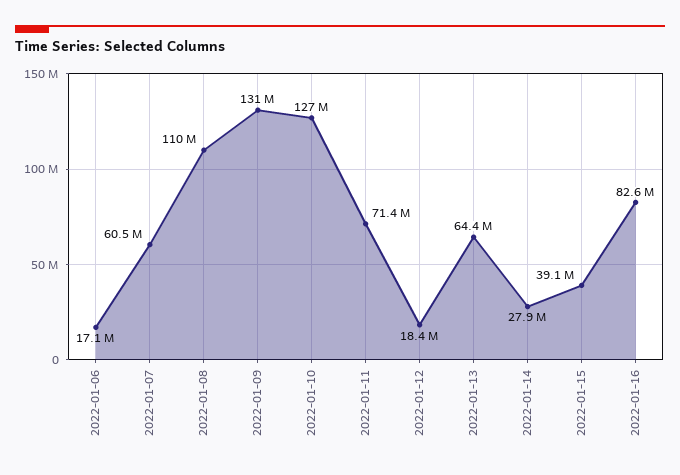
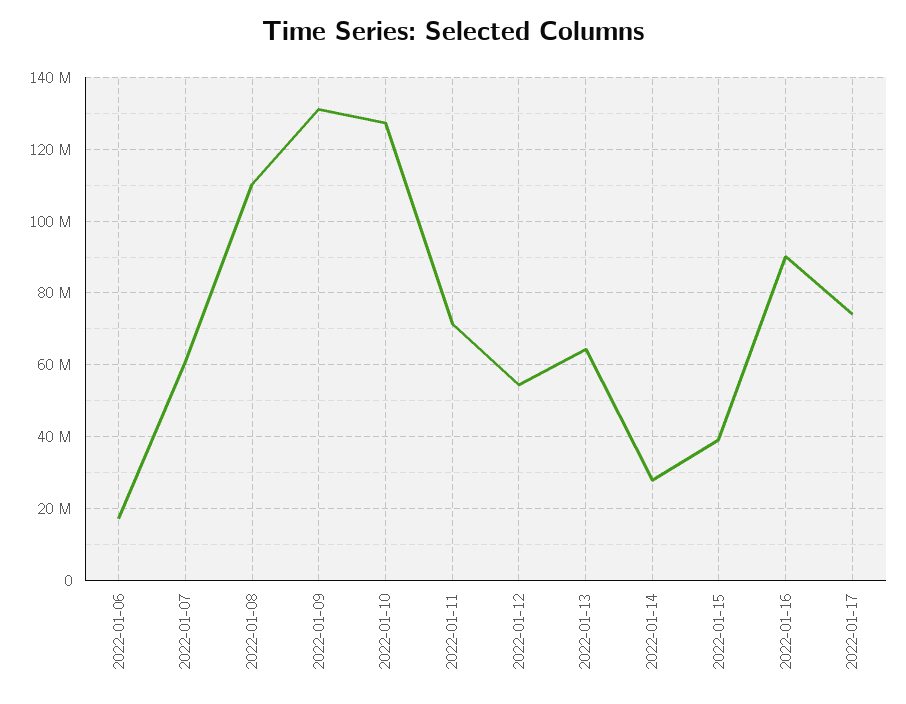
2022-01-12: 18400000 -> 54000000
2022-01-16: 82600000 -> 90000000
2022-01-17: none -> 74000000

